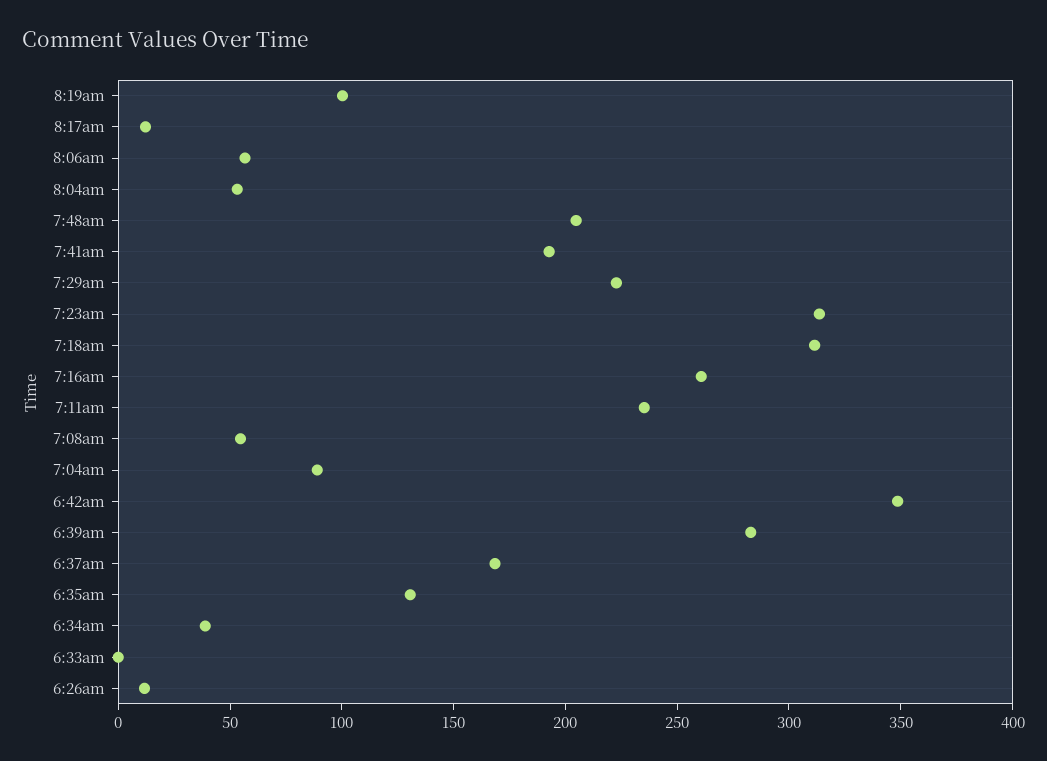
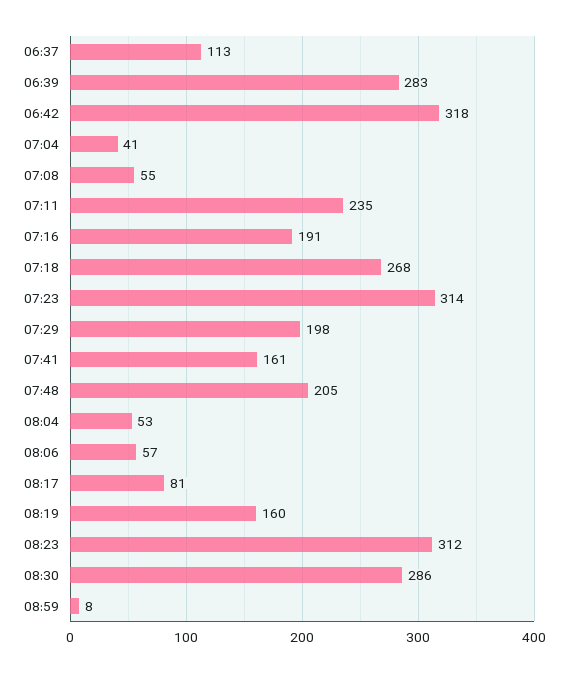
8:19am: 100 -> 160
8:17am: 10 -> 81
7:41am: 190 -> 161
7:29am: 220 -> 198
7:18am: 310 -> 268
7:16am: 260 -> 191
7:04am: 90 -> 41
6:42am: 350 -> 318
6:37am: 170 -> 113
6:35am: 130 -> none
6:34am: 40 -> none
6:33am: 0 -> none
6:26am: 10 -> none
08:23: none -> 312
08:30: none -> 286
08:59: none -> 8

